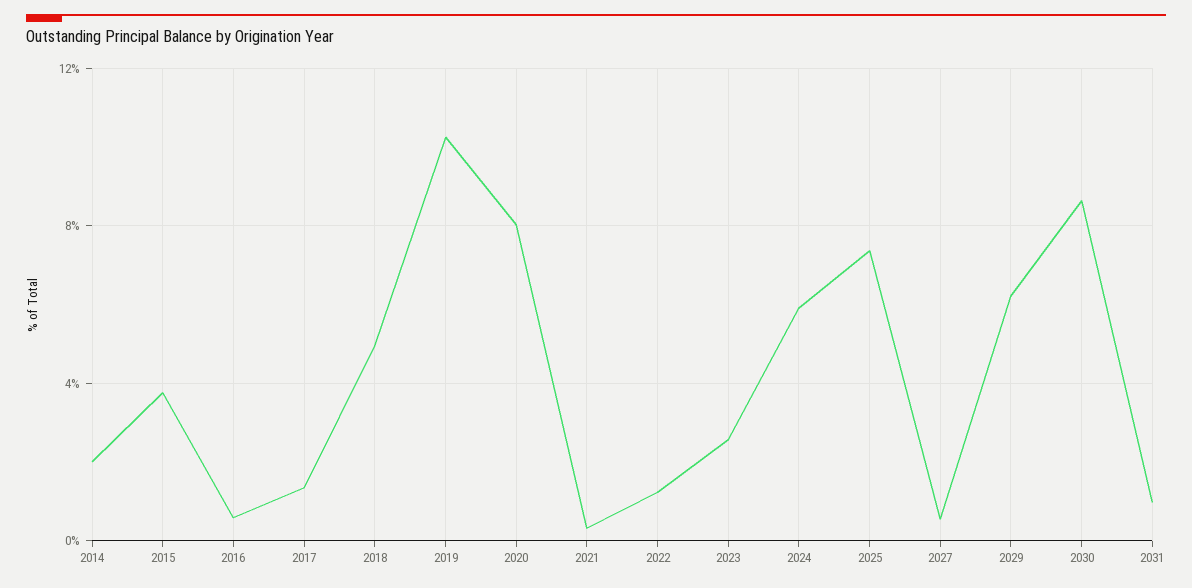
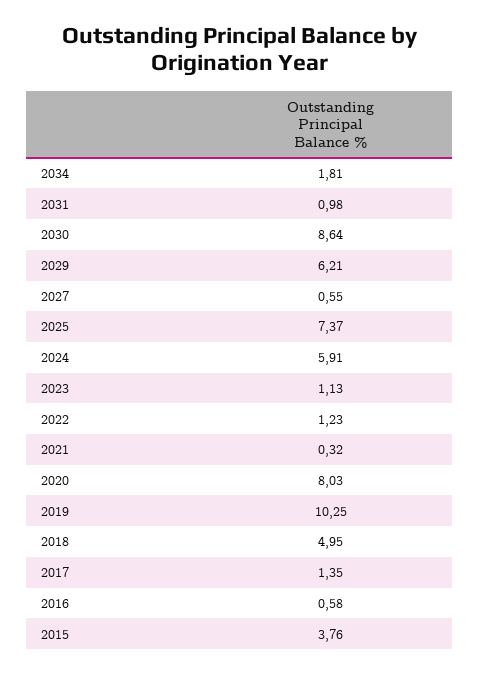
2014: 2 -> none
2023: 2.5 -> 1.13
2034: none -> 1.81

